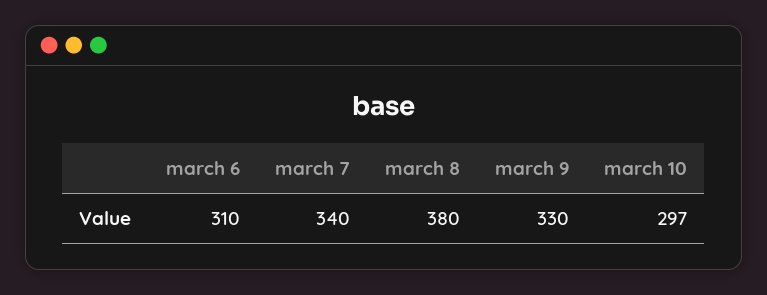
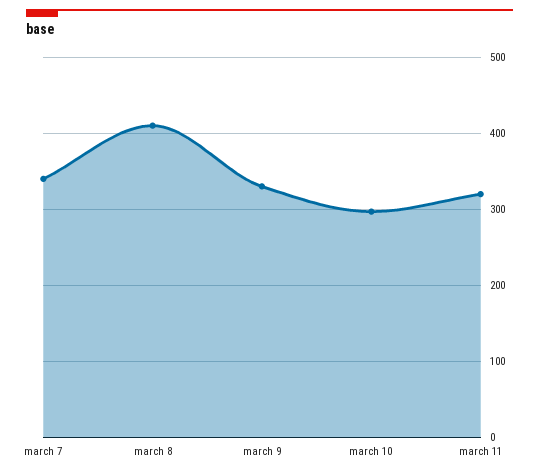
march 6: 310 -> none
march 8: 380 -> 410
march 11: none -> 320

